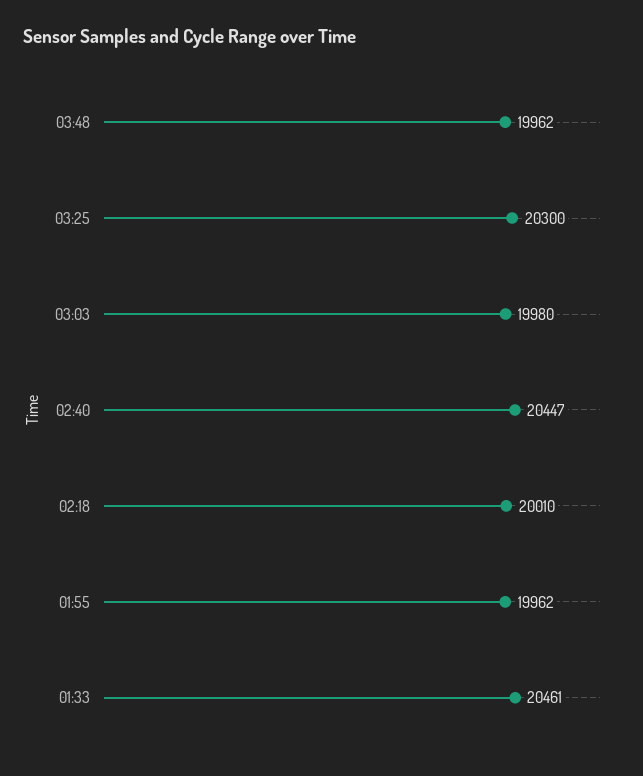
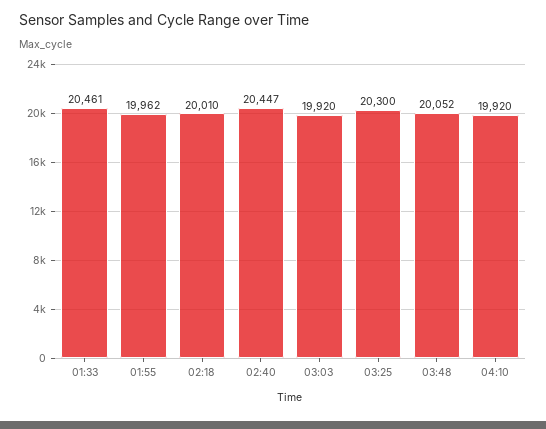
03:48: 19962 -> 20052
03:03: 19980 -> 19920
04:10: none -> 19920

